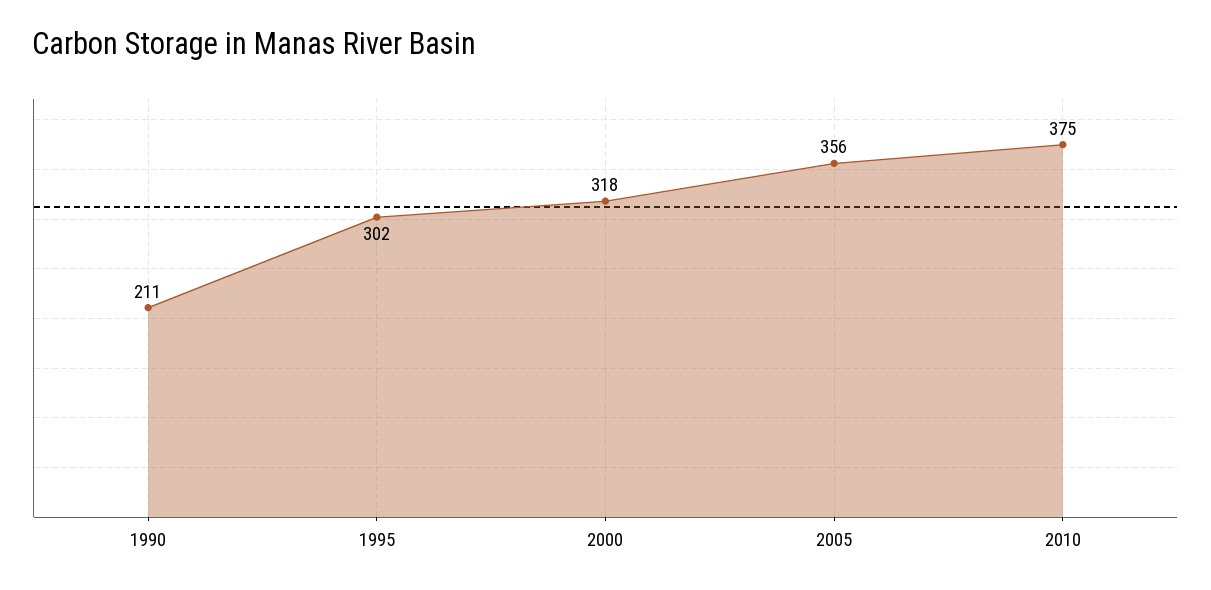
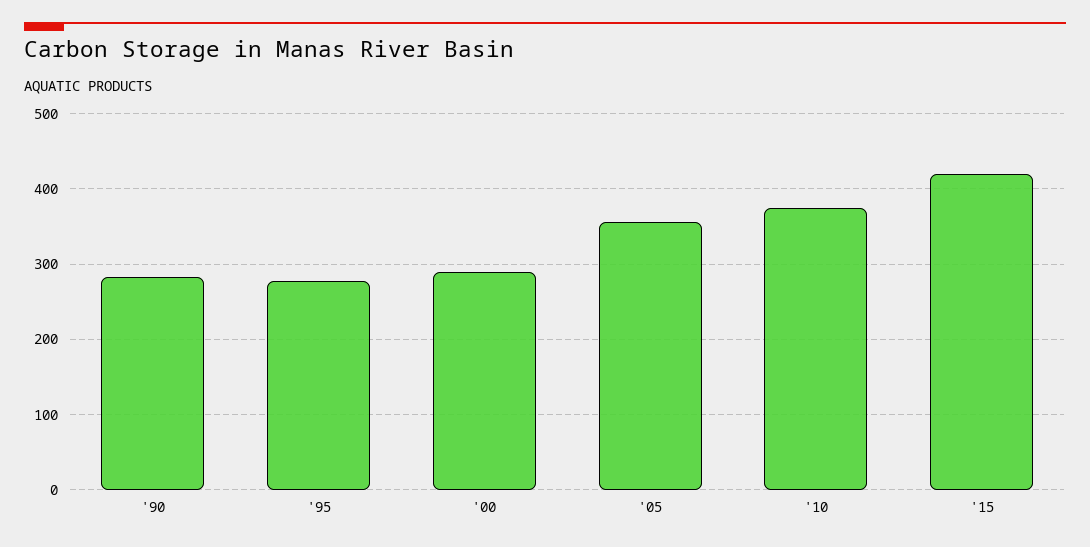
1990: 211 -> 280
1995: 302 -> 280
2000: 318 -> 290
'15: none -> 420

